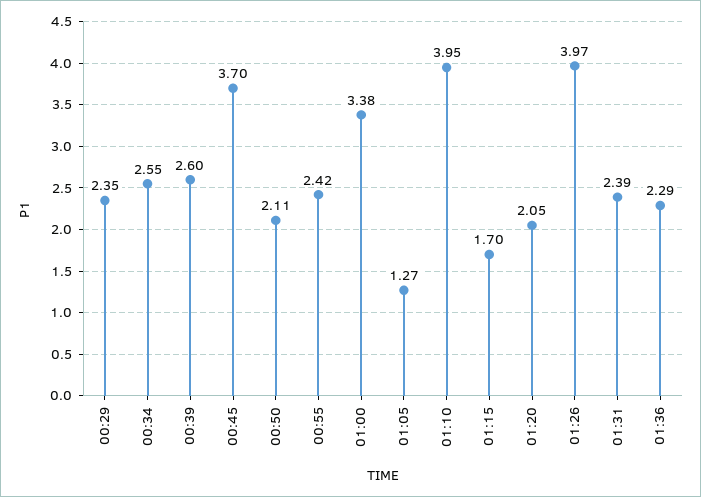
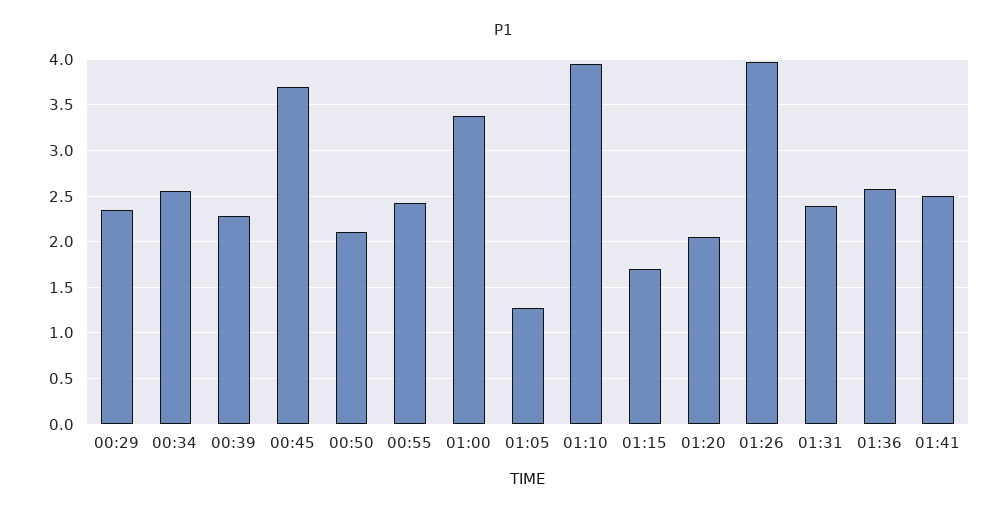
00:39: 2.6 -> 2.3
01:36: 2.29 -> 2.6
01:41: none -> 2.5

